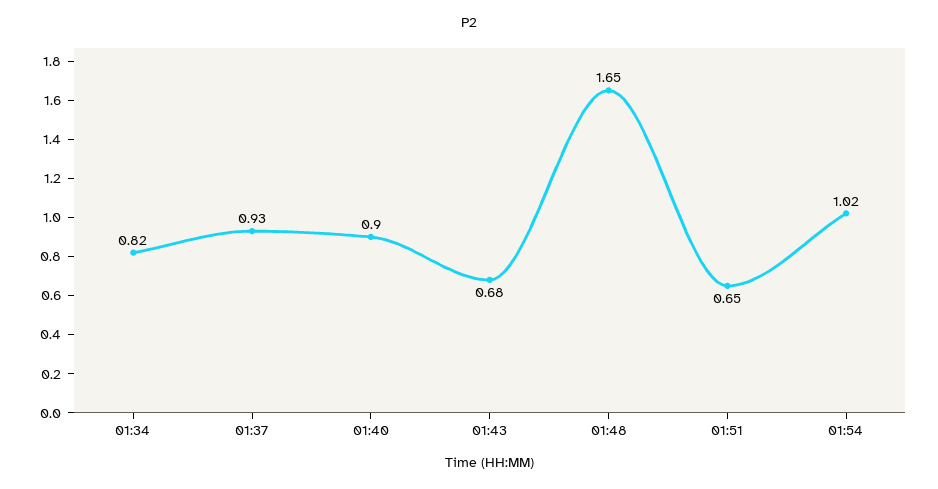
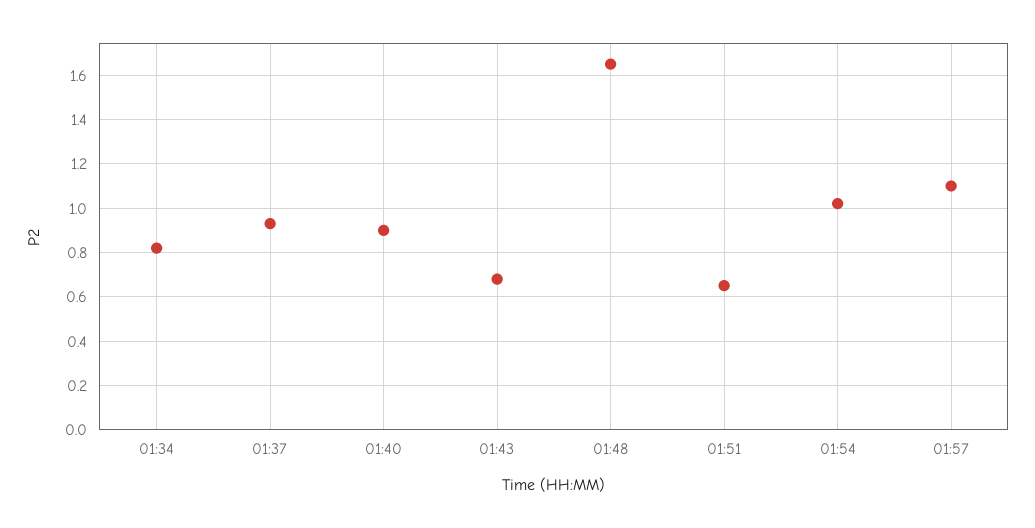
01:57: none -> 1.1

